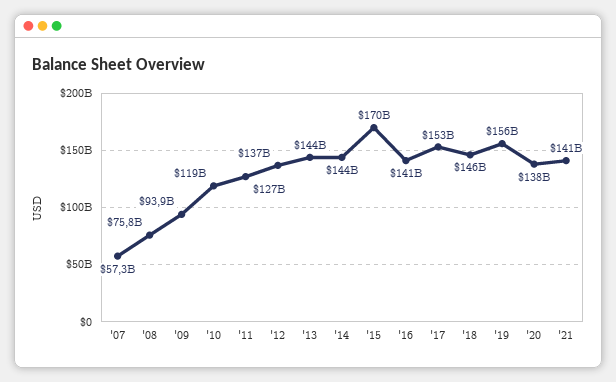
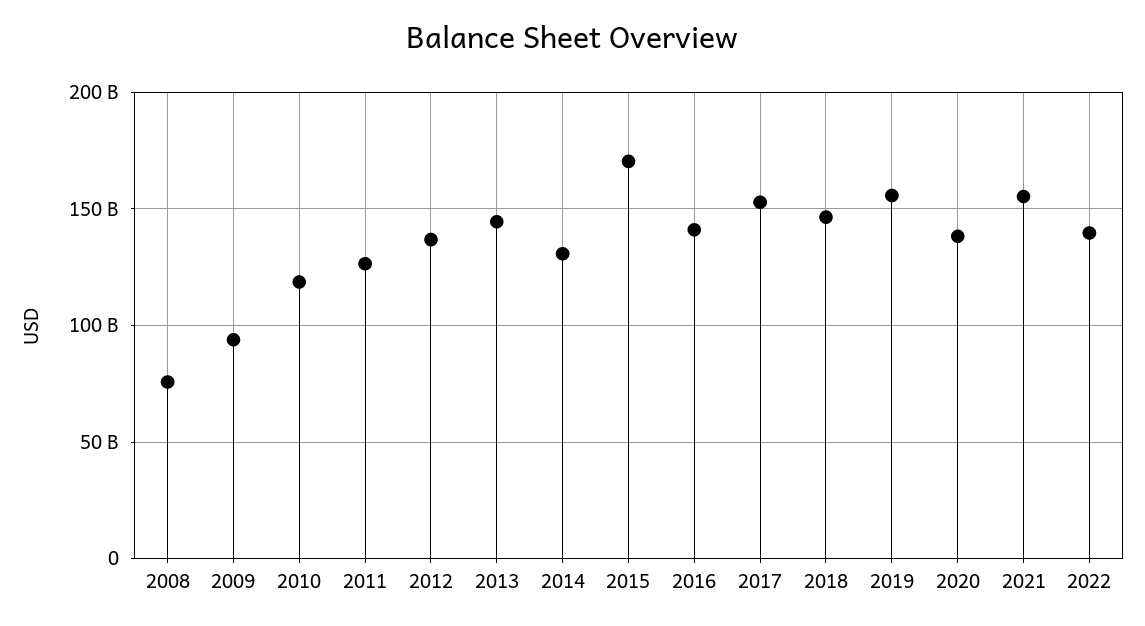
'07: 57300000000 -> none
'14: 144000000000 -> 130000000000
'21: 141000000000 -> 155000000000
2022: none -> 140000000000

